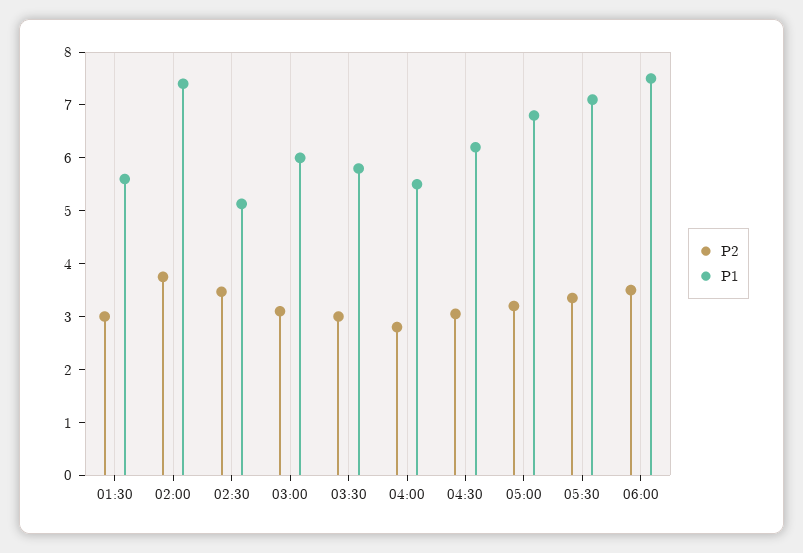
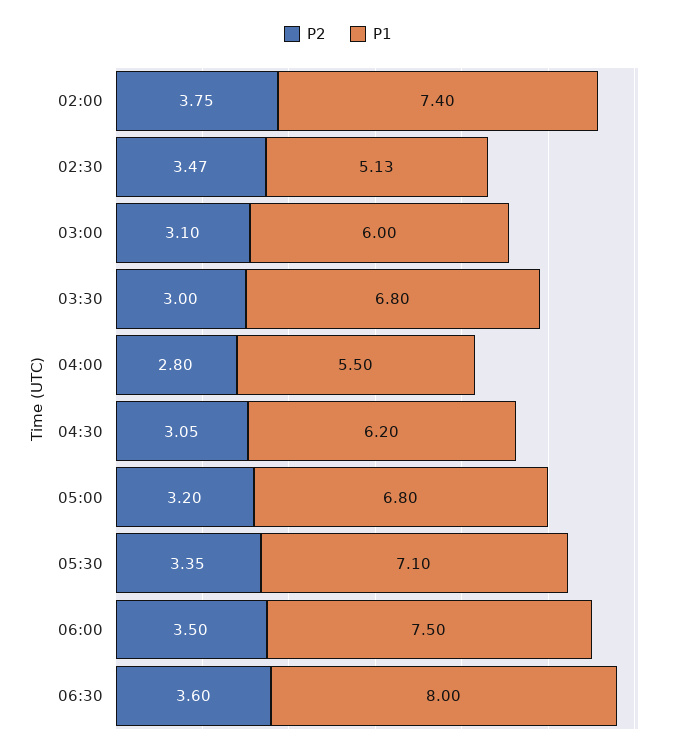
P2, 01:30: 3 -> none
P1, 01:30: 5.6 -> none
P1, 03:30: 5.8 -> 6.8
P2, 06:30: none -> 3.6
P1, 06:30: none -> 8

